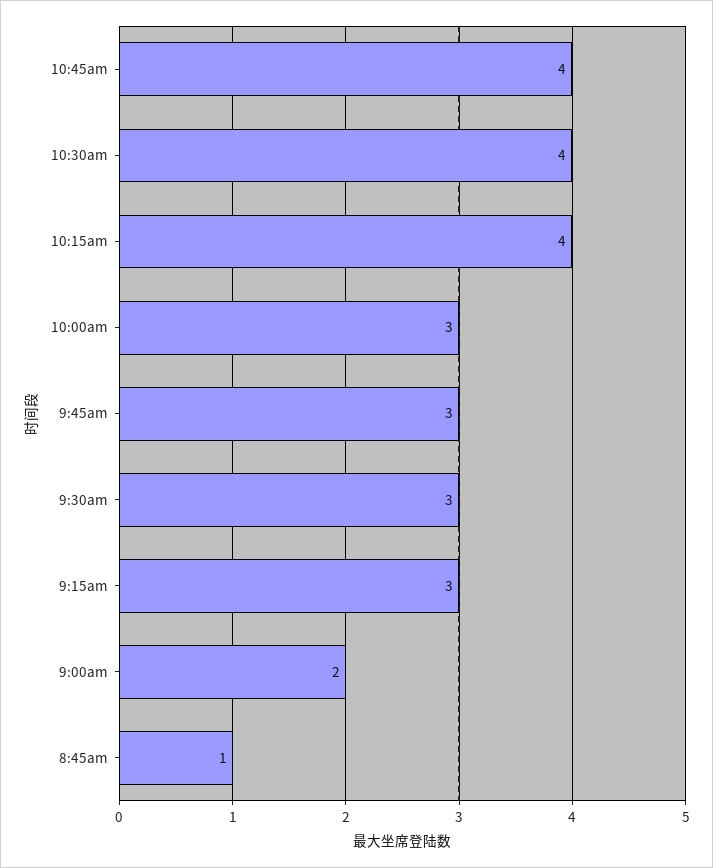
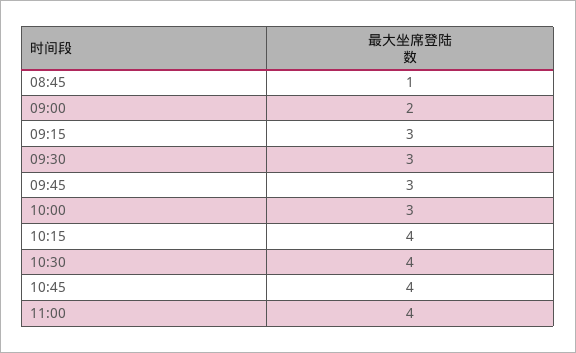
11:00: none -> 4

